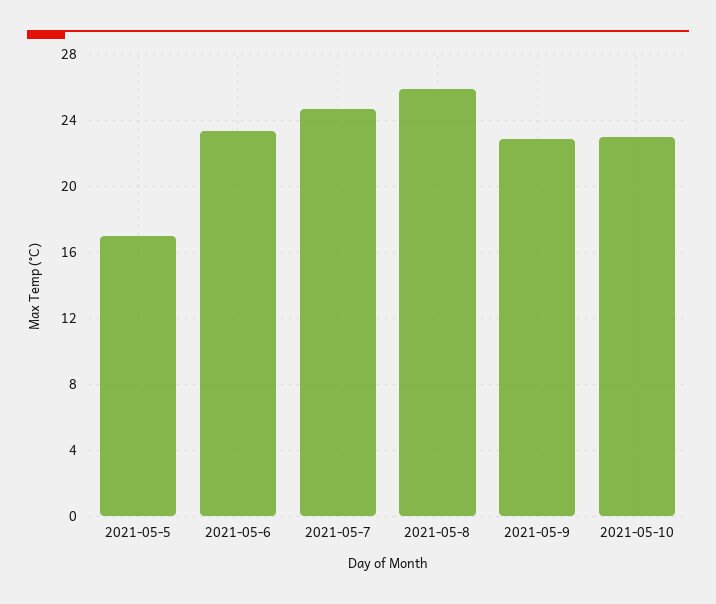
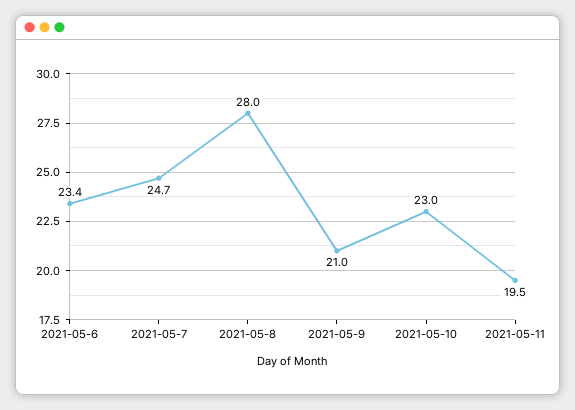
2021-05-5: 17 -> none
2021-05-8: 26 -> 28
2021-05-9: 23 -> 21
2021-05-11: none -> 19.5

